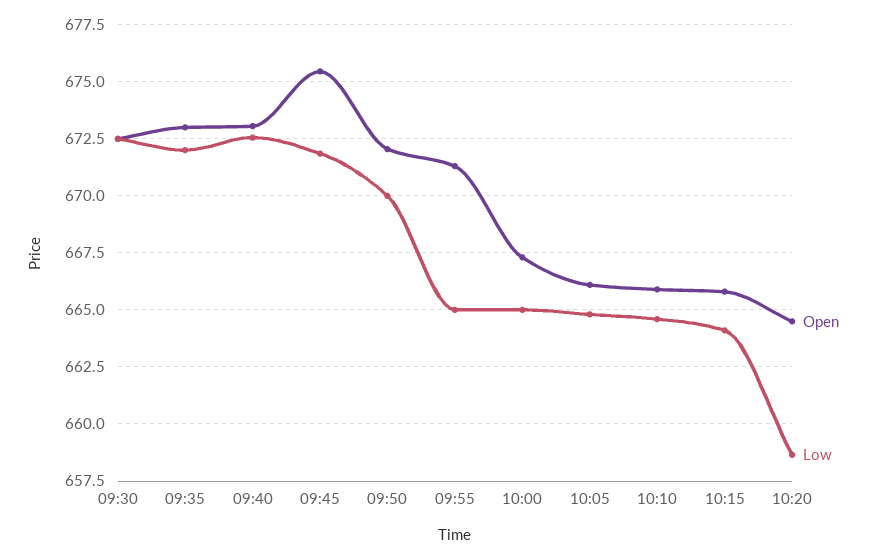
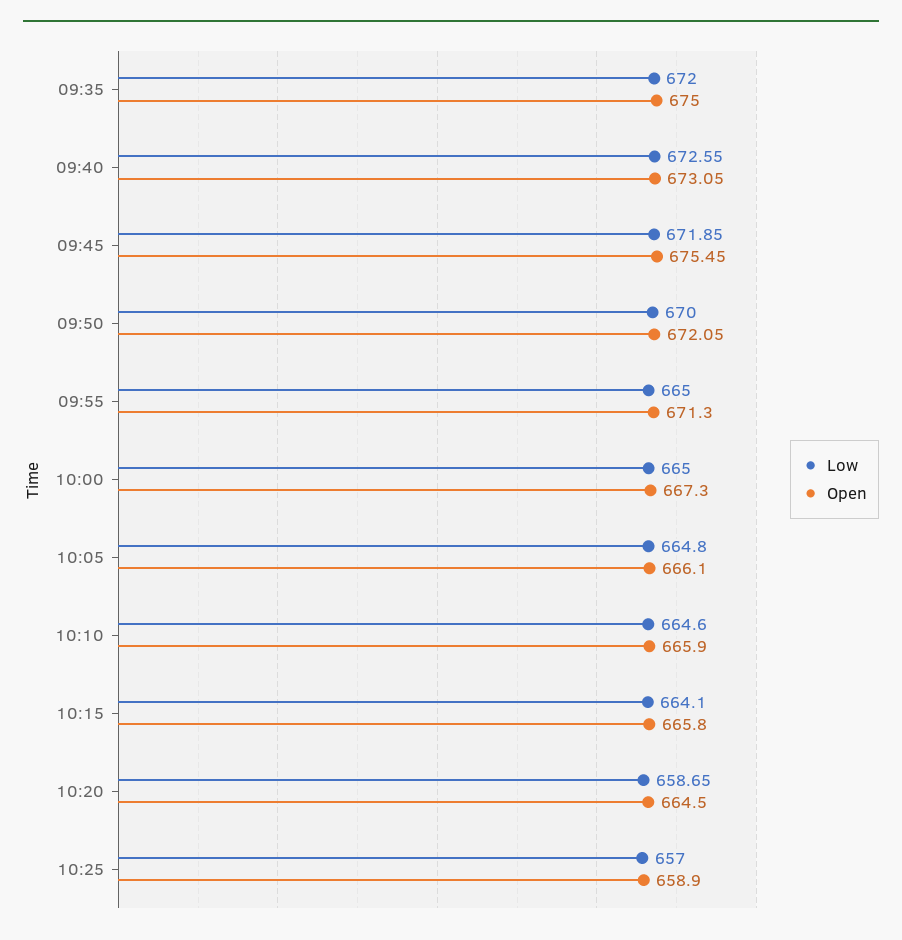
Open, 09:30: 672.5 -> none
Low, 09:30: 672.5 -> none
Open, 09:35: 673 -> 675
Low, 10:25: none -> 657
Open, 10:25: none -> 658.9

